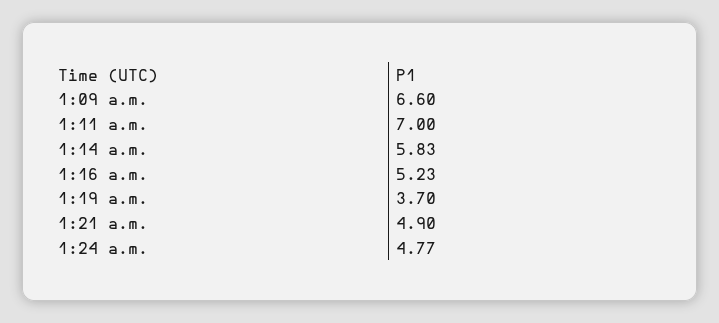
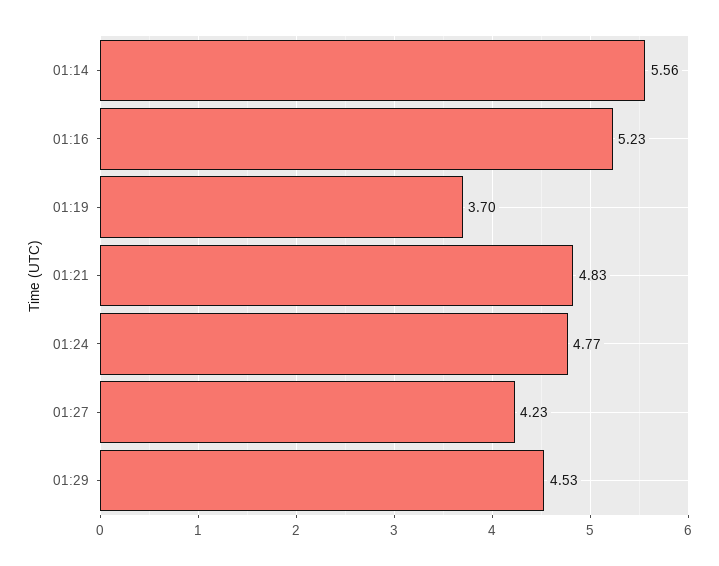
1:09 a.m.: 6.6 -> none
1:11 a.m.: 7 -> none
1:14 a.m.: 5.83 -> 5.56
1:21 a.m.: 4.9 -> 4.83
01:27: none -> 4.23
01:29: none -> 4.53

